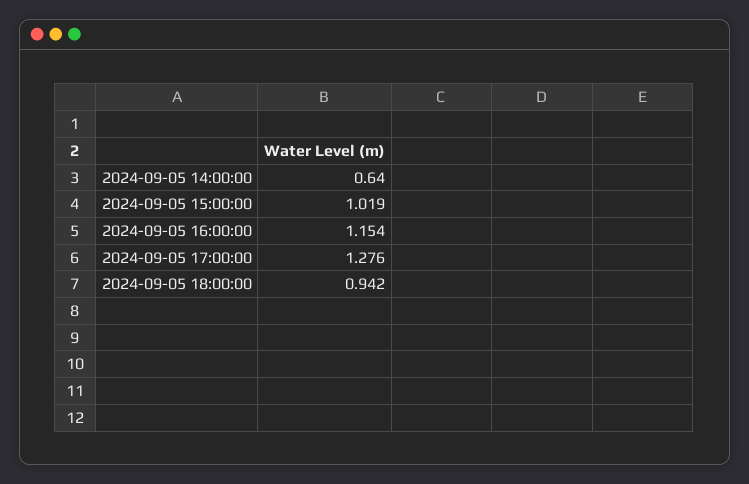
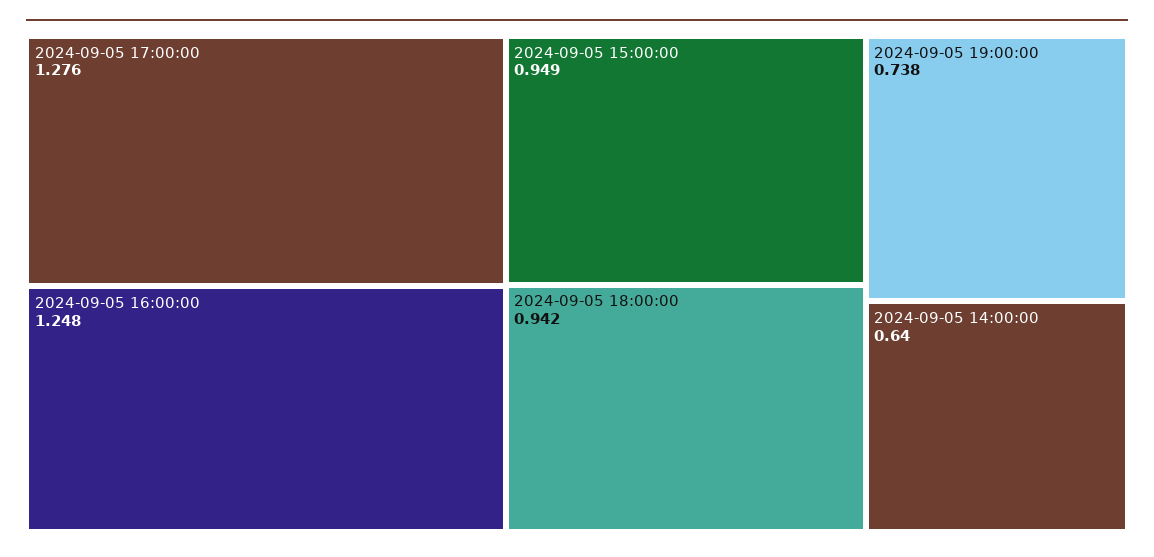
2024-09-05 15:00:00: 1.019 -> 0.949
2024-09-05 16:00:00: 1.154 -> 1.248
2024-09-05 19:00:00: none -> 0.738

